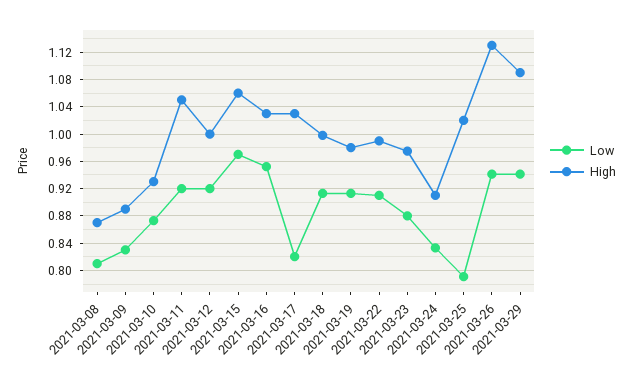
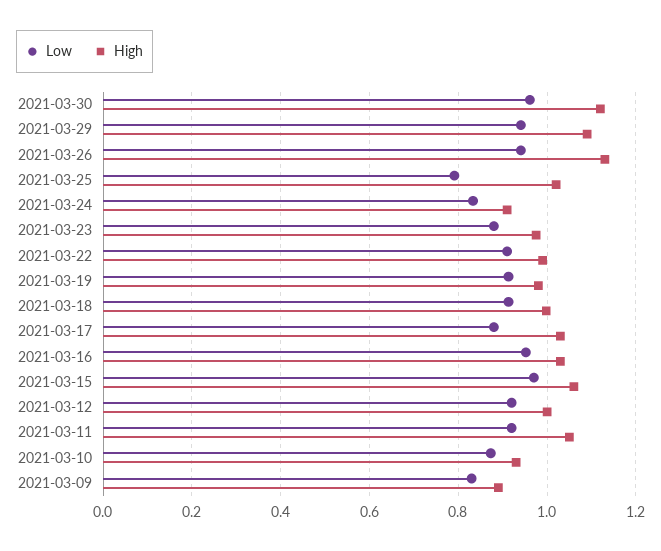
Low, 2021-03-08: 0.81 -> none
High, 2021-03-08: 0.87 -> none
Low, 2021-03-17: 0.82 -> 0.88
Low, 2021-03-30: none -> 0.96
High, 2021-03-30: none -> 1.12

